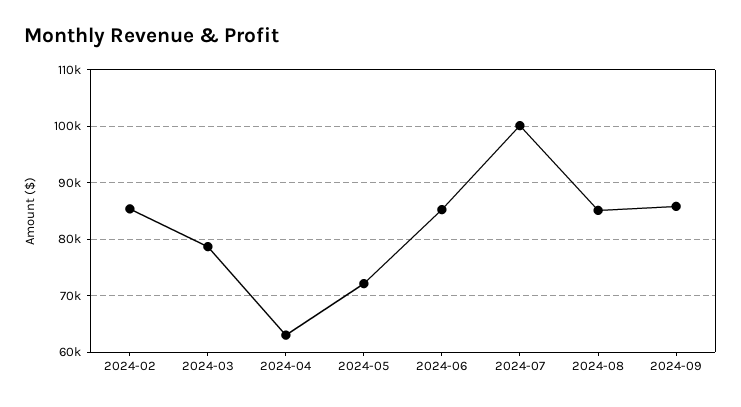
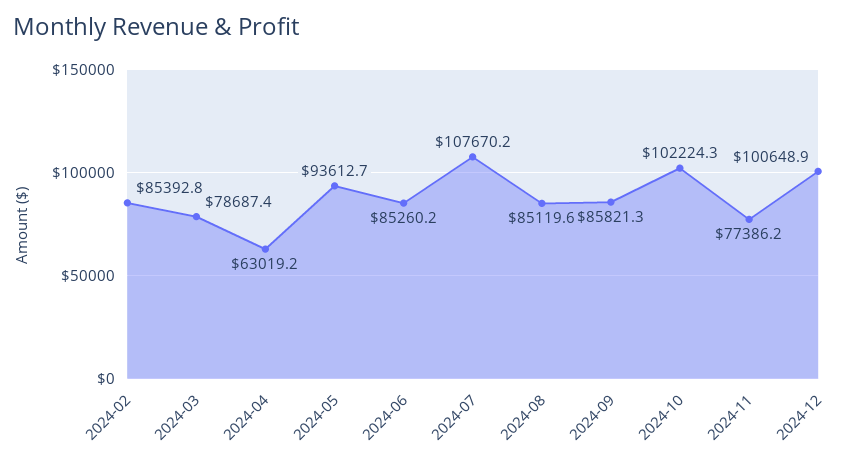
2024-05: 72000 -> 93612.7
2024-07: 100000 -> 107670.2
2024-10: none -> 102224.3
2024-11: none -> 77386.2
2024-12: none -> 100648.9

